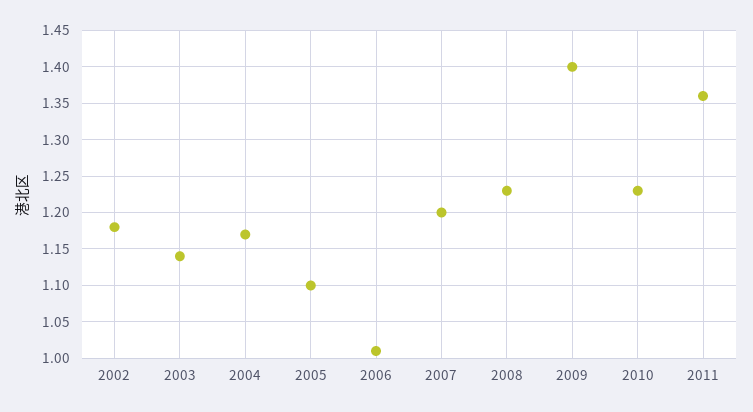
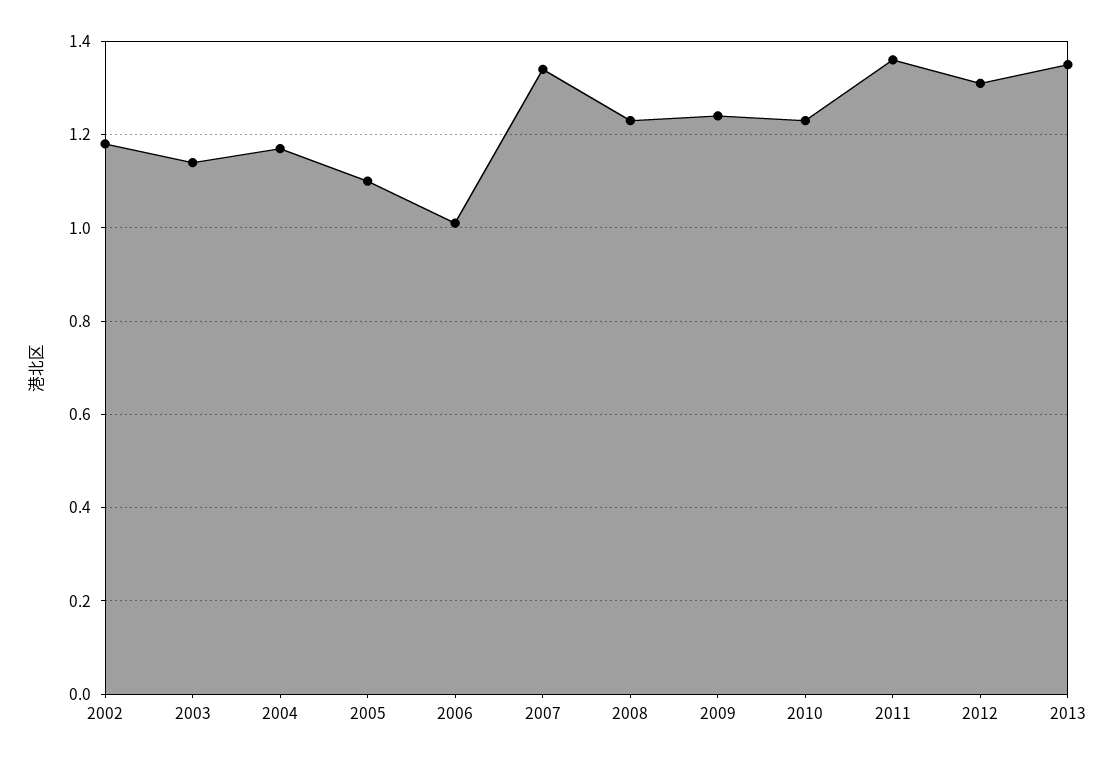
2007: 1.2 -> 1.35
2009: 1.4 -> 1.25
2012: none -> 1.3
2013: none -> 1.35

